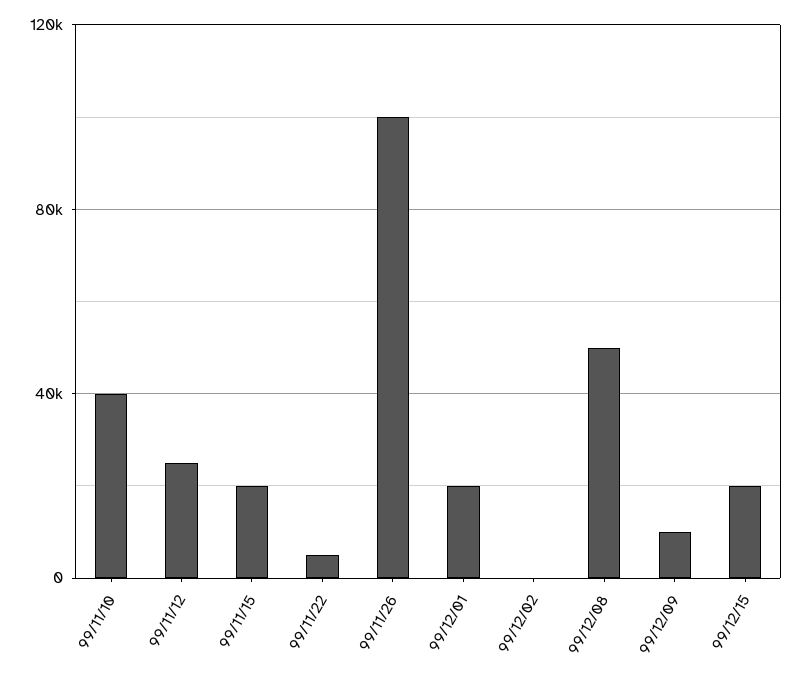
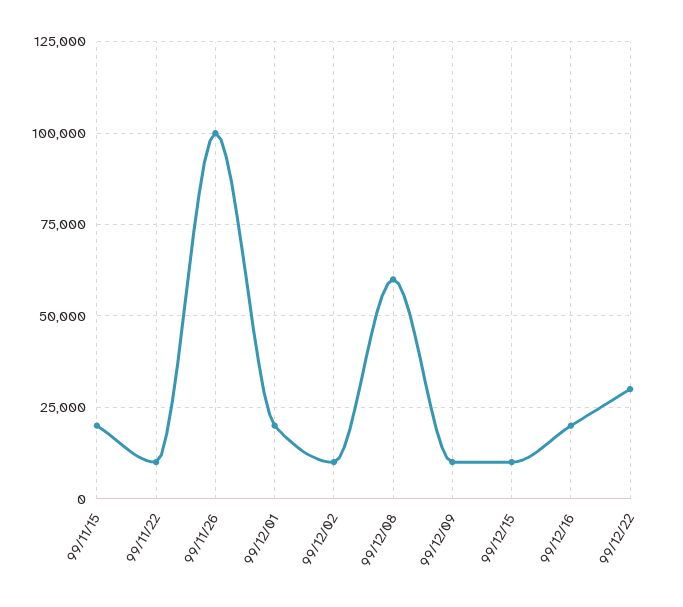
99/11/10: 40000 -> none
99/11/12: 25000 -> none
99/11/22: 5000 -> 10000
99/12/02: 0 -> 10000
99/12/08: 50000 -> 60000
99/12/15: 20000 -> 10000
99/12/16: none -> 20000
99/12/22: none -> 30000

